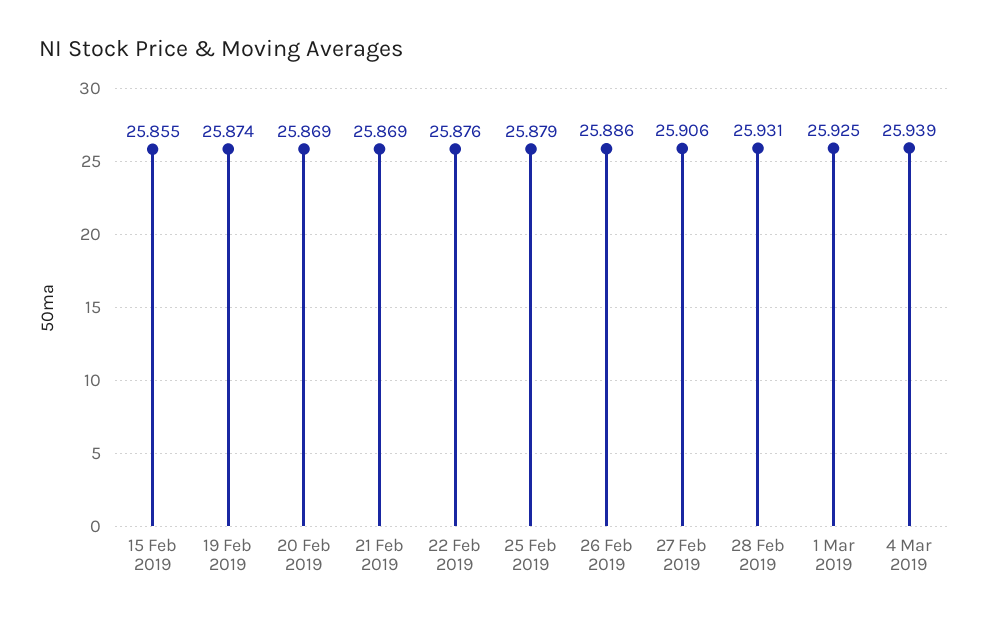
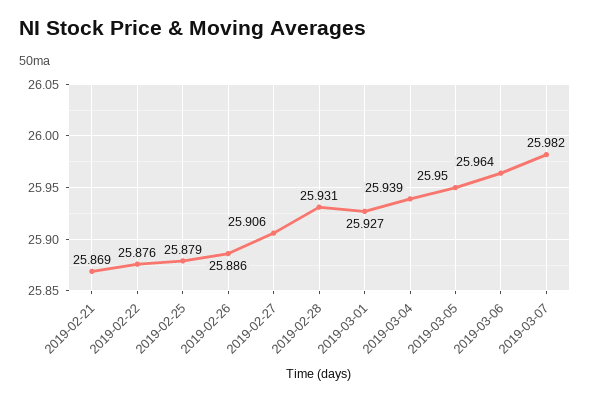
15 Feb 2019: 25.855 -> none
19 Feb 2019: 25.874 -> none
20 Feb 2019: 25.869 -> none
1 Mar 2019: 25.925 -> 25.927
2019-03-05: none -> 25.95
2019-03-06: none -> 25.964
2019-03-07: none -> 25.982

